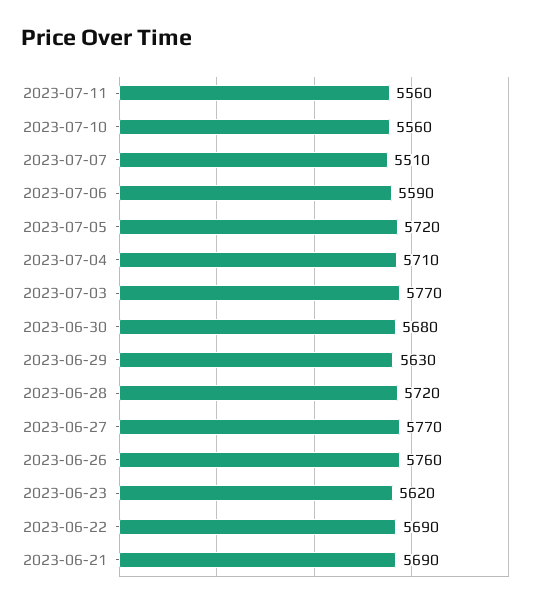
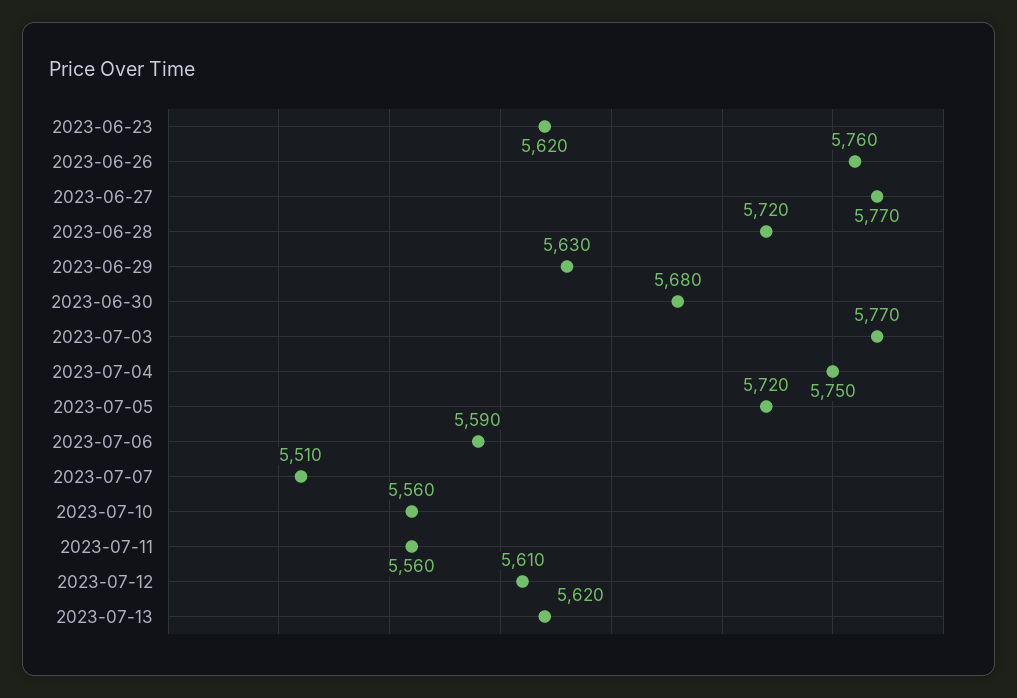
2023-07-04: 5710 -> 5750
2023-06-22: 5690 -> none
2023-06-21: 5690 -> none
2023-07-12: none -> 5610
2023-07-13: none -> 5620

